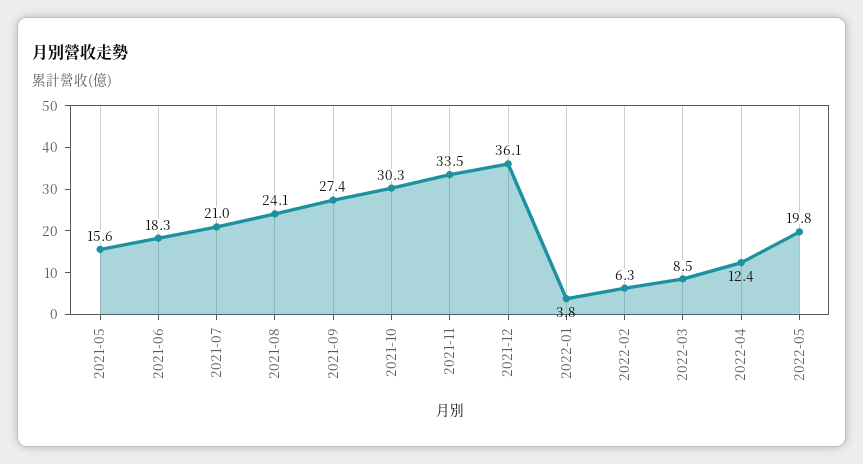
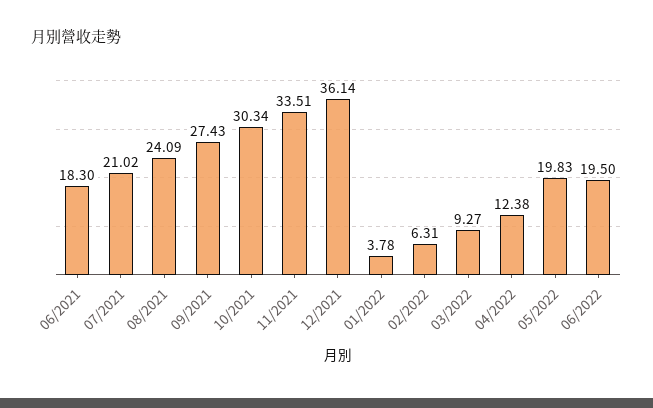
2021-05: 15.6 -> none
2022-03: 8.5 -> 9.27
06/2022: none -> 19.5

